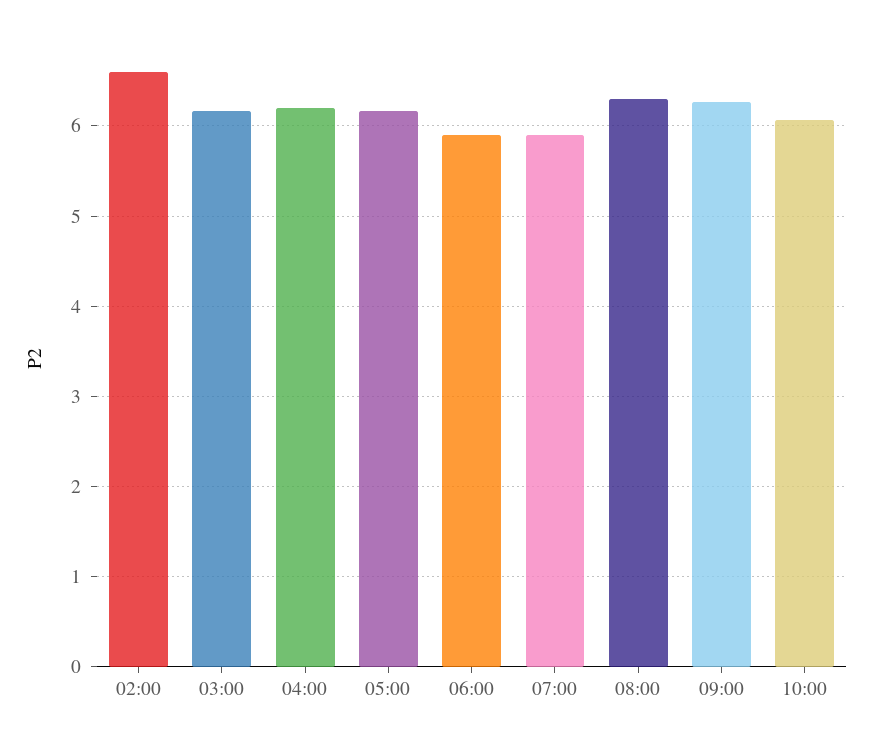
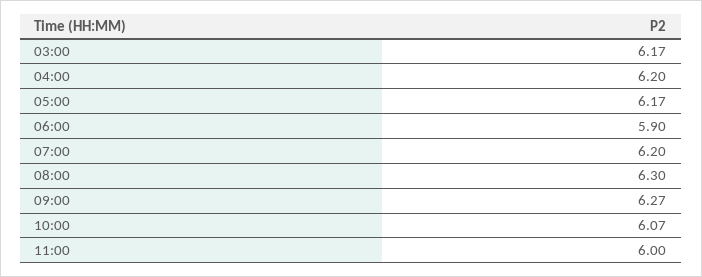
02:00: 6.6 -> none
07:00: 5.9 -> 6.2
11:00: none -> 6

